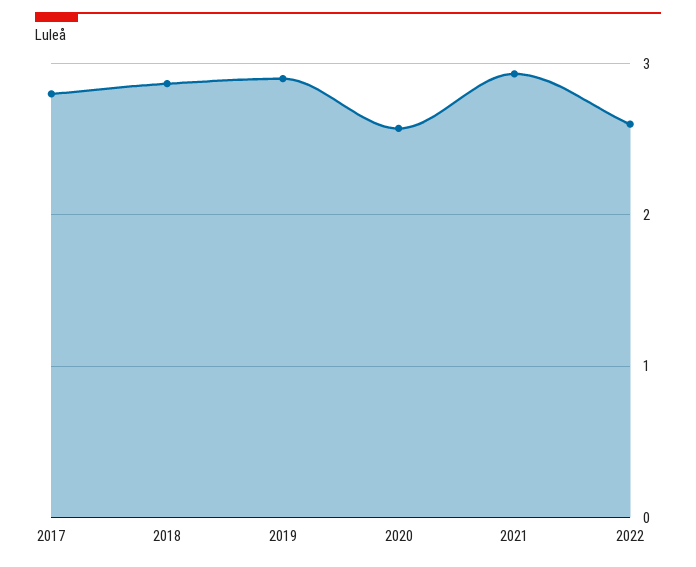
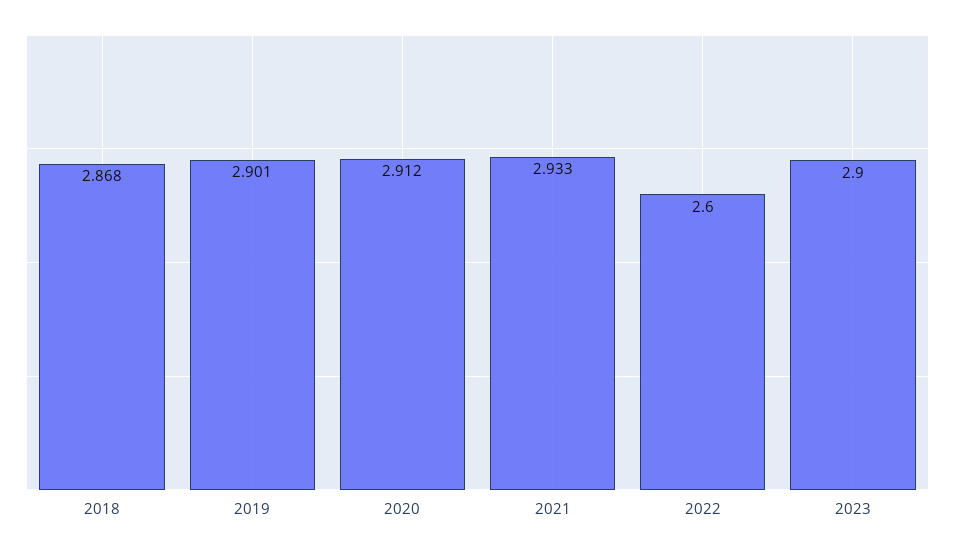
2017: 2.8 -> none
2020: 2.6 -> 2.912
2023: none -> 2.9

